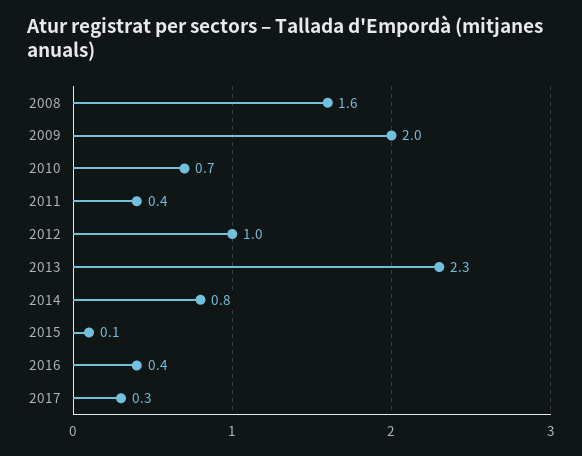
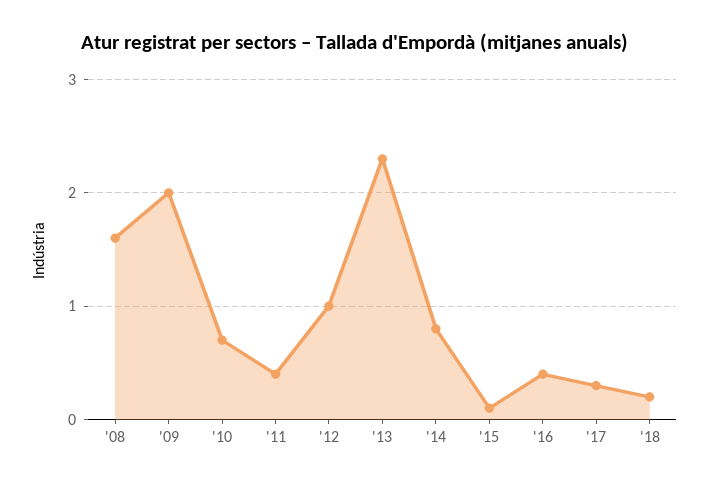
'18: none -> 0.2

